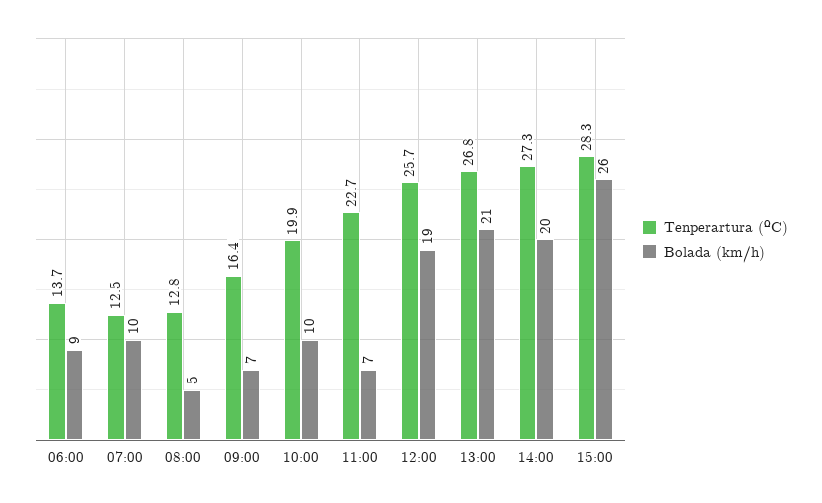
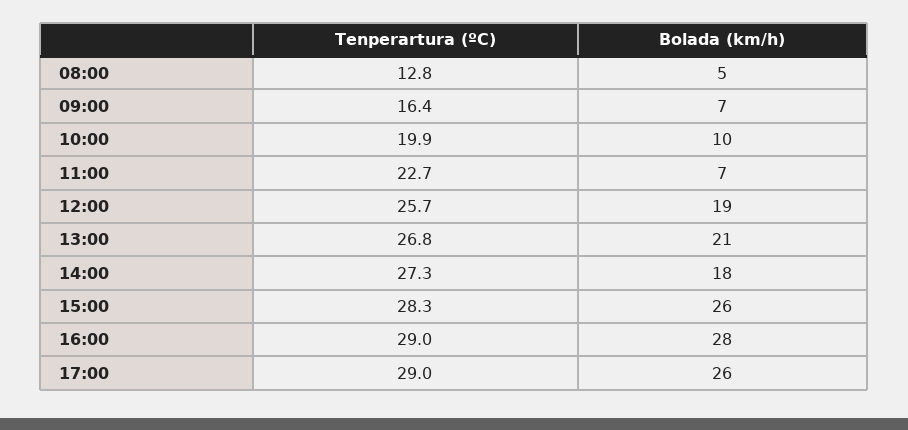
Tenperartura (ºC), 06:00: 13.7 -> none
Bolada (km/h), 06:00: 9 -> none
Tenperartura (ºC), 07:00: 12.5 -> none
Bolada (km/h), 07:00: 10 -> none
Bolada (km/h), 14:00: 20 -> 18
Tenperartura (ºC), 16:00: none -> 29
Bolada (km/h), 16:00: none -> 28
Tenperartura (ºC), 17:00: none -> 29
Bolada (km/h), 17:00: none -> 26

